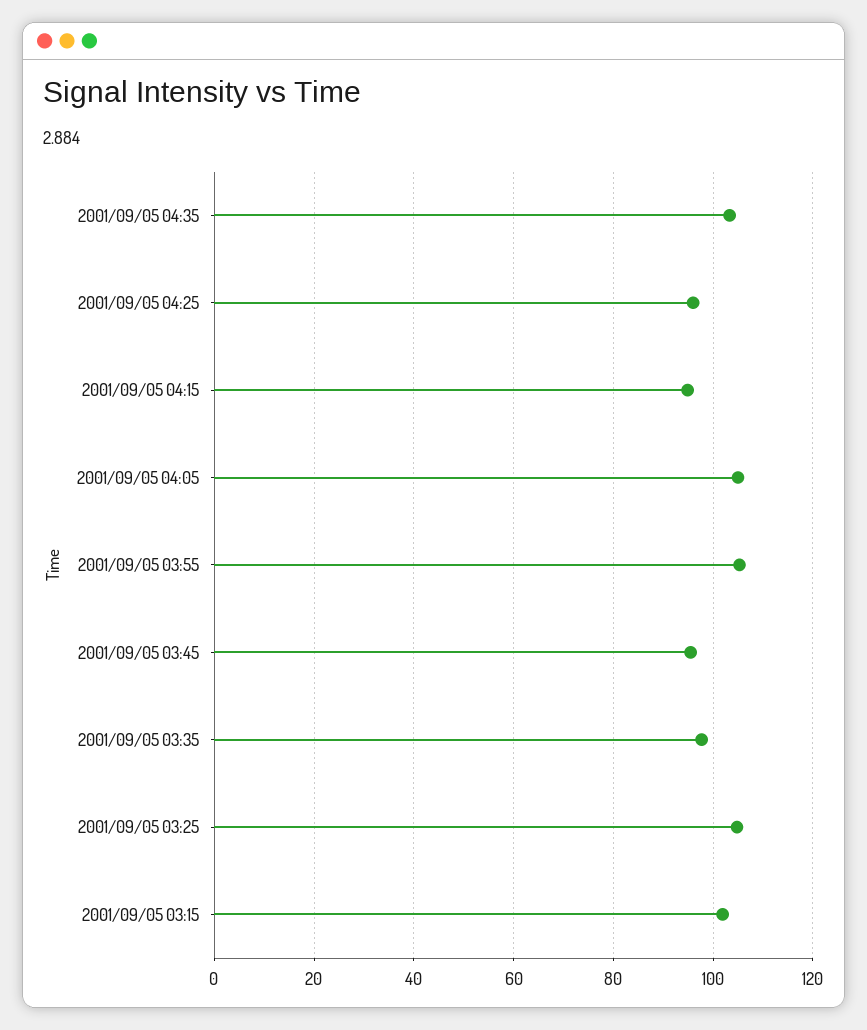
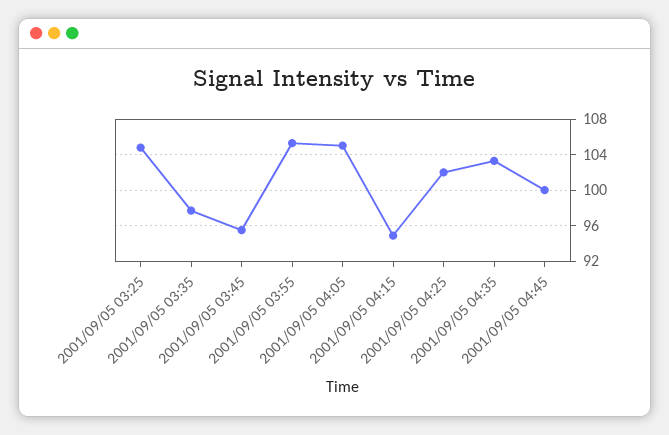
2001/09/05 04:25: 96 -> 102
2001/09/05 03:15: 102 -> none
2001/09/05 04:45: none -> 100

